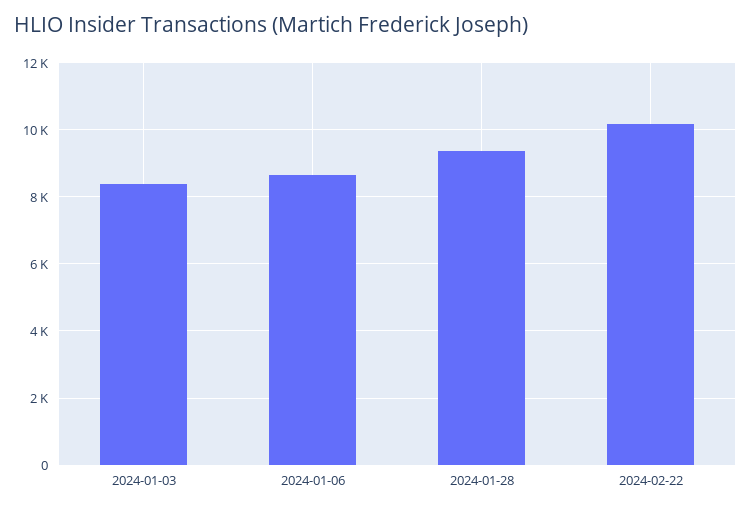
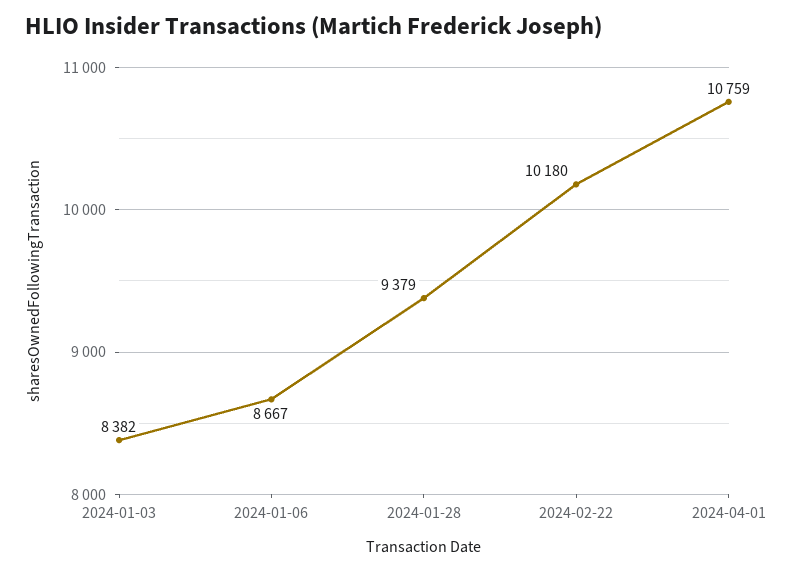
2024-04-01: none -> 10759

